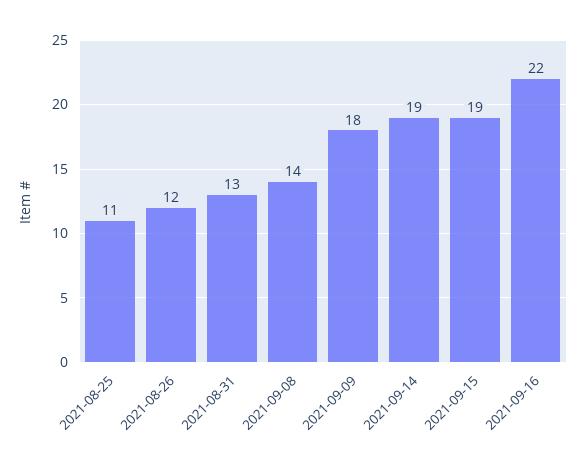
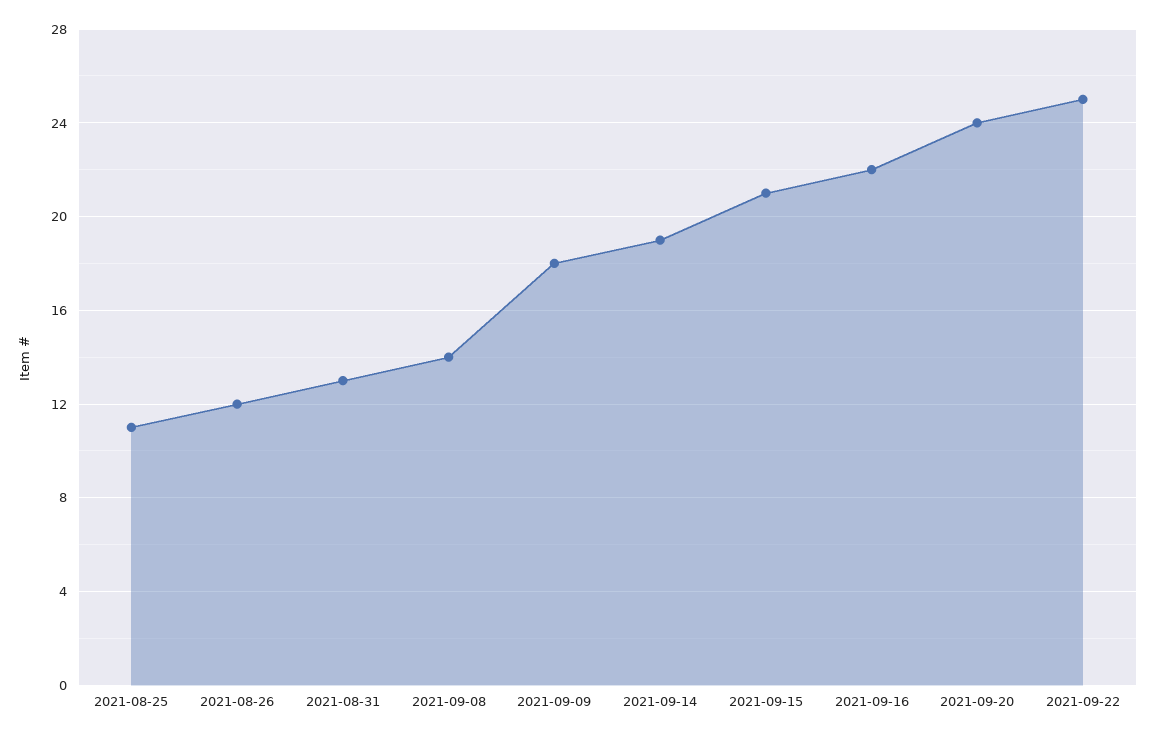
2021-09-15: 19 -> 21
2021-09-20: none -> 24
2021-09-22: none -> 25

